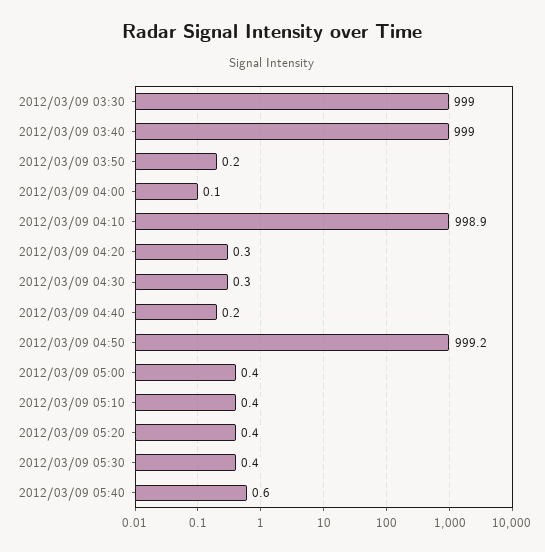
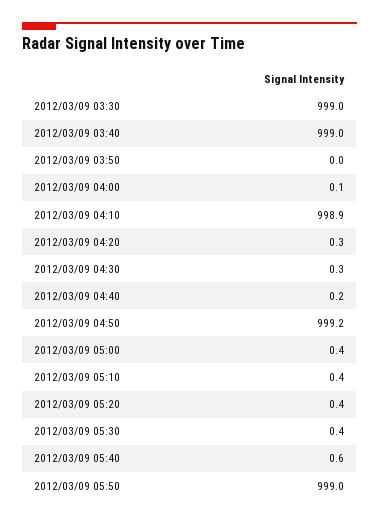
2012/03/09 03:50: 0.2 -> 0
2012/03/09 05:50: none -> 999

